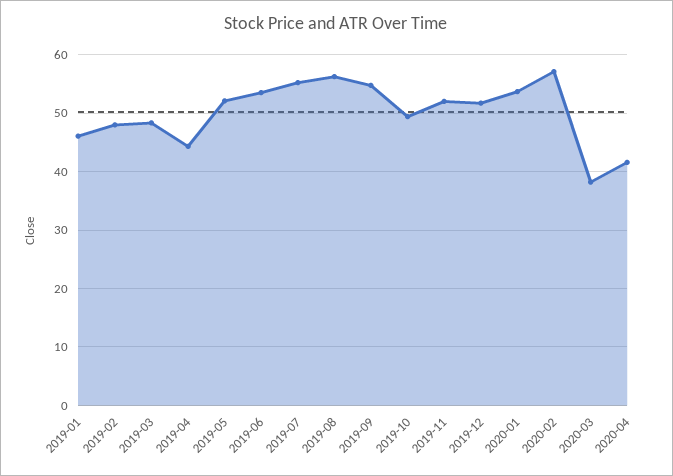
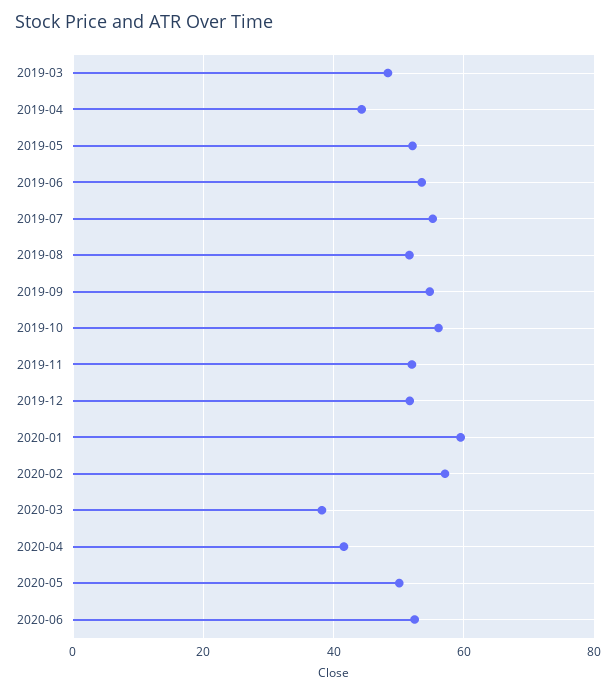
2019-01: 46 -> none
2019-02: 48 -> none
2019-08: 56 -> 52
2019-10: 50 -> 56
2020-01: 54 -> 60
2020-05: none -> 50
2020-06: none -> 52

